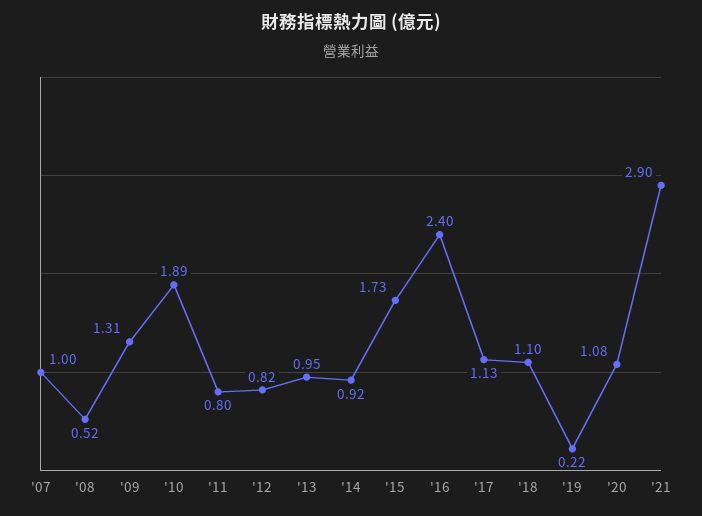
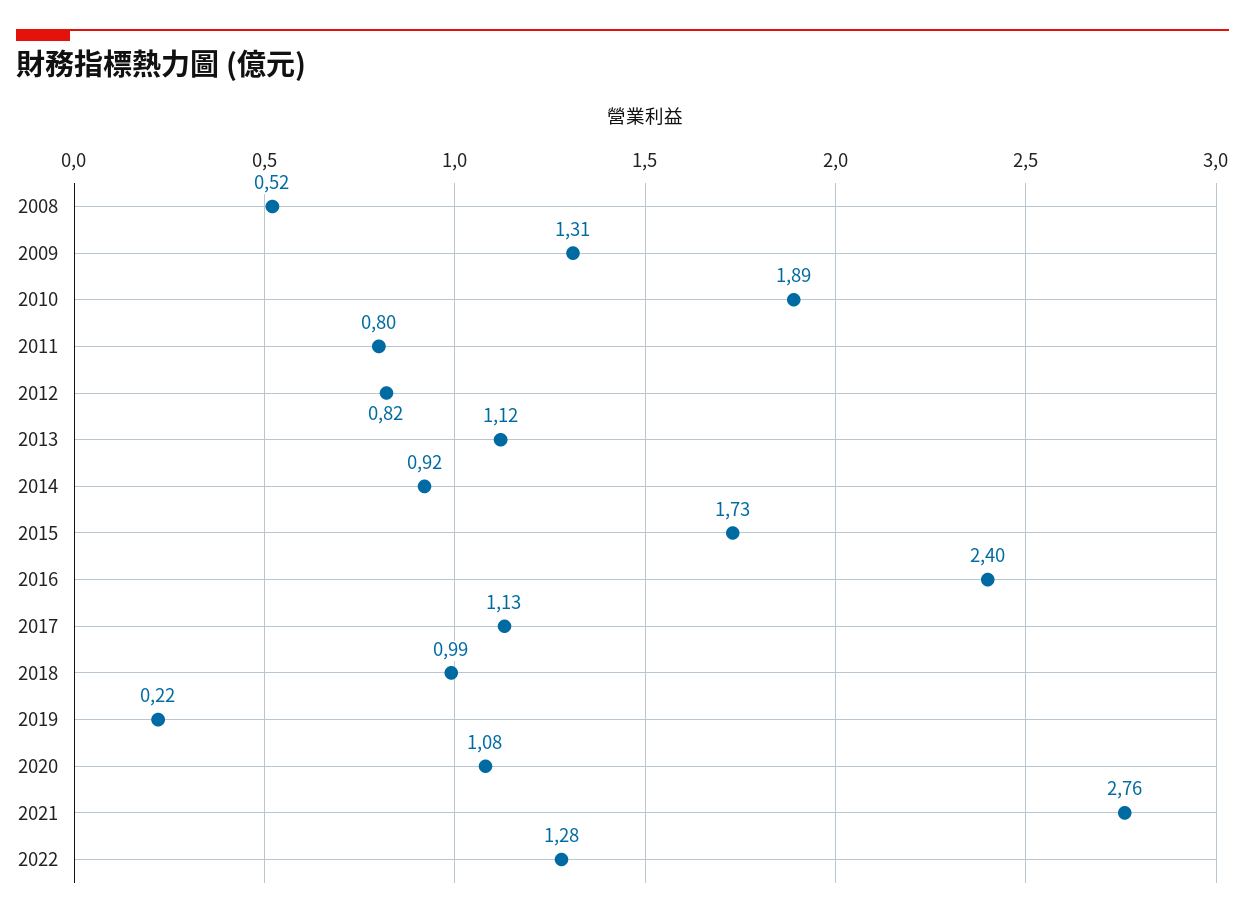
'07: 1 -> none
'13: 0.95 -> 1.12
'18: 1.1 -> 0.99
'21: 2.9 -> 2.76
2022: none -> 1.28

